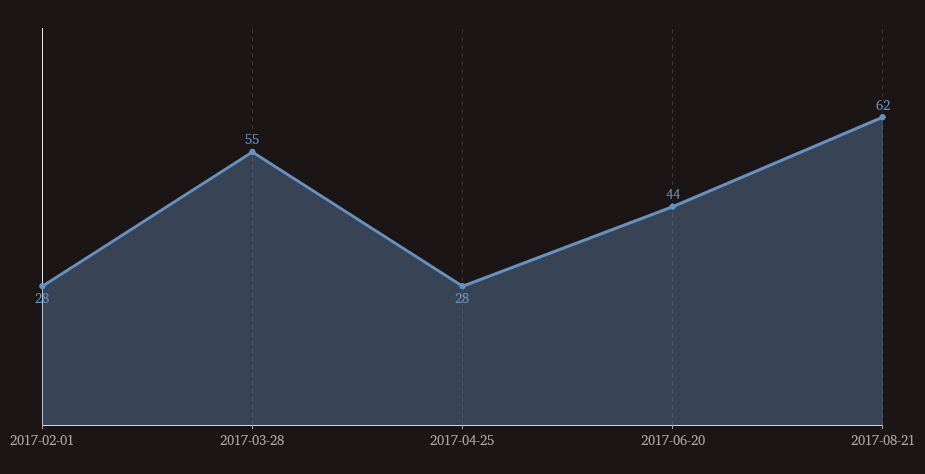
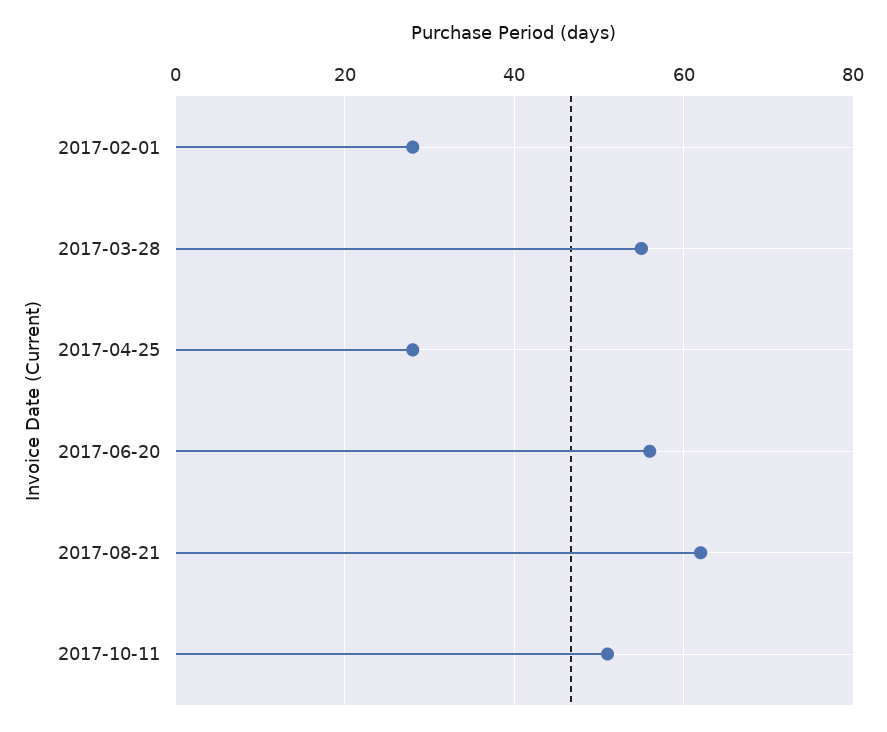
2017-06-20: 44 -> 55
2017-10-11: none -> 50

